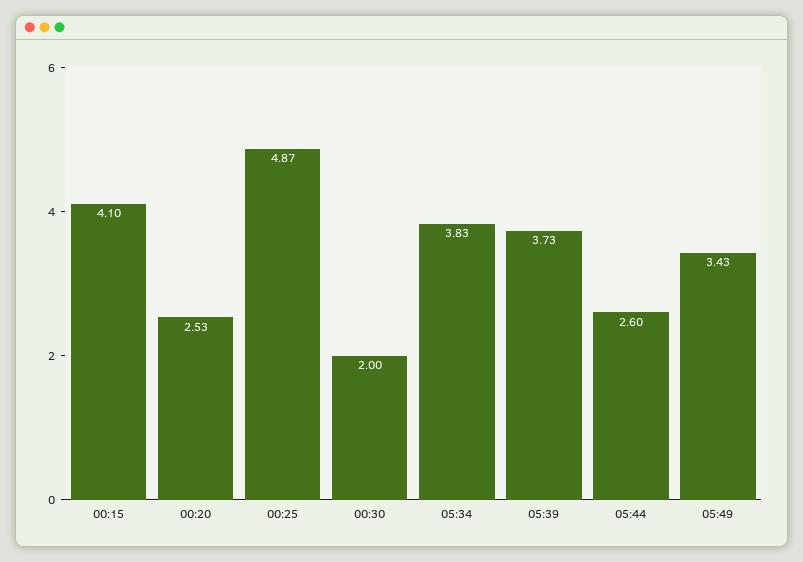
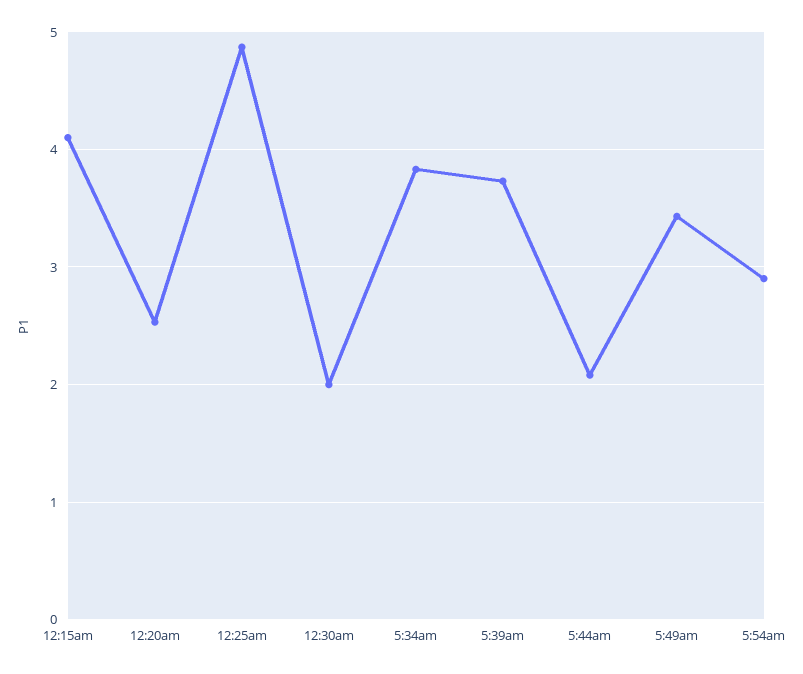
05:44: 2.6 -> 2.1
5:54am: none -> 2.9

